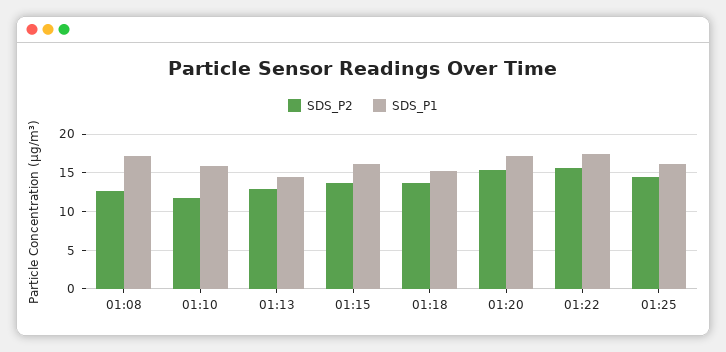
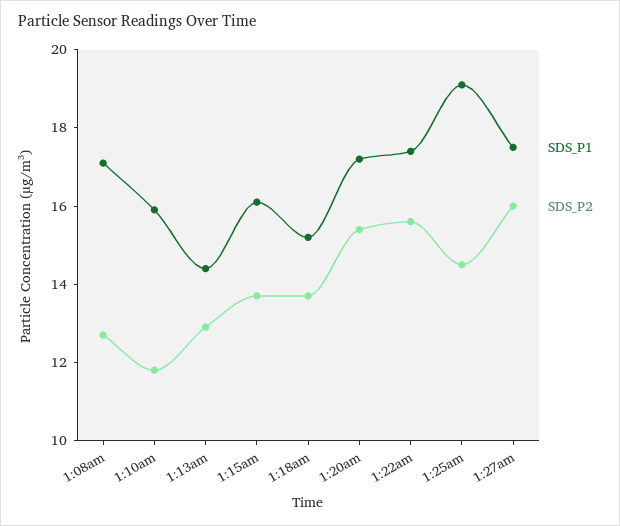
SDS_P1, 01:25: 16 -> 19
SDS_P1, 1:27am: none -> 17.5
SDS_P2, 1:27am: none -> 16

